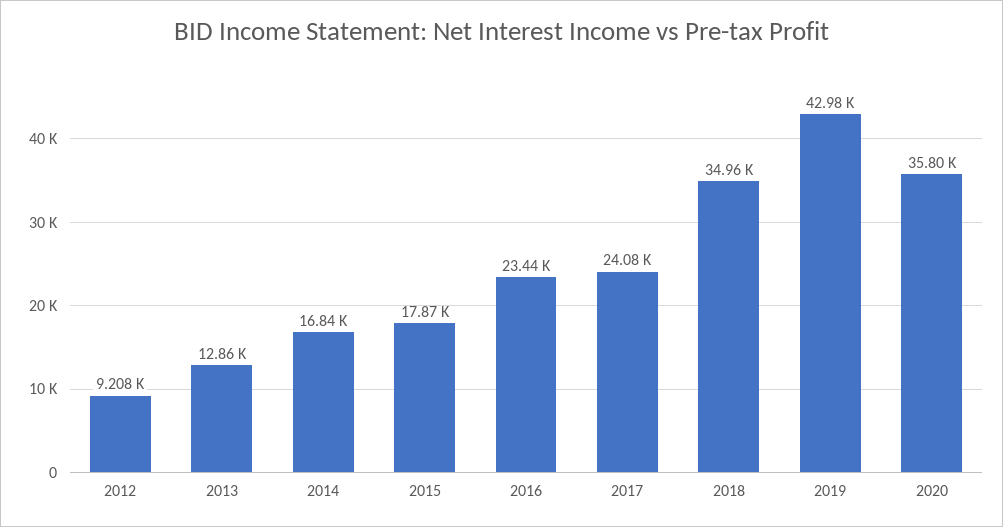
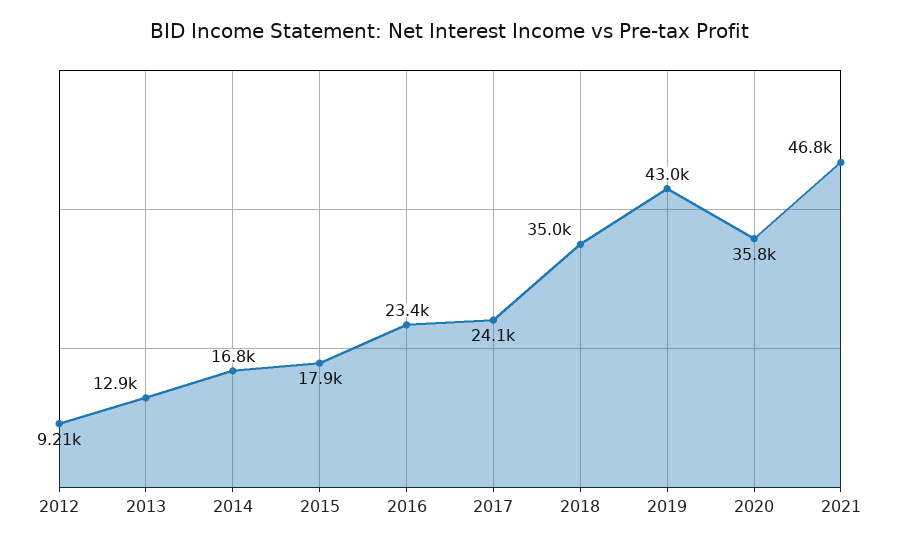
2021: none -> 46800

